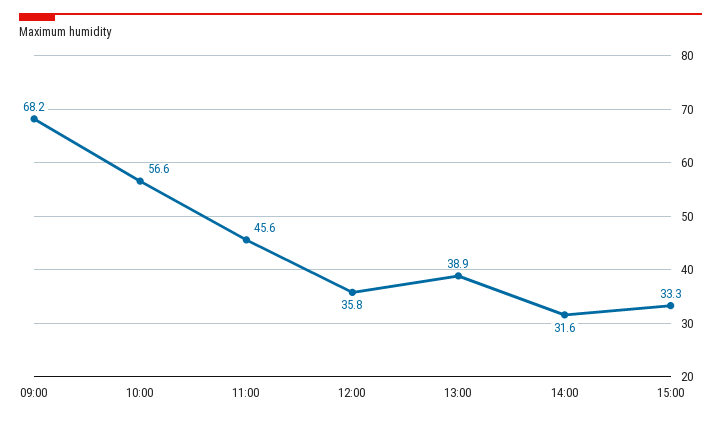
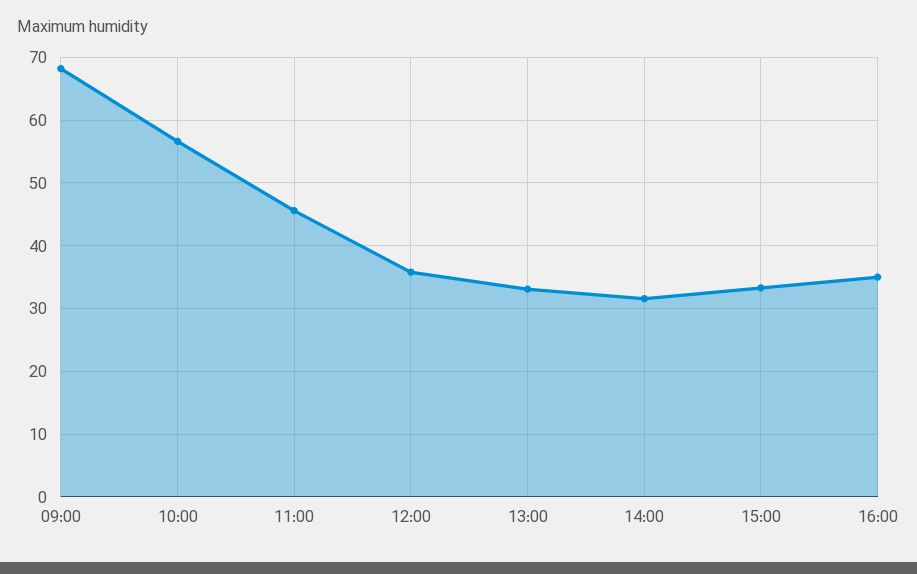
13:00: 38.9 -> 33
16:00: none -> 35

